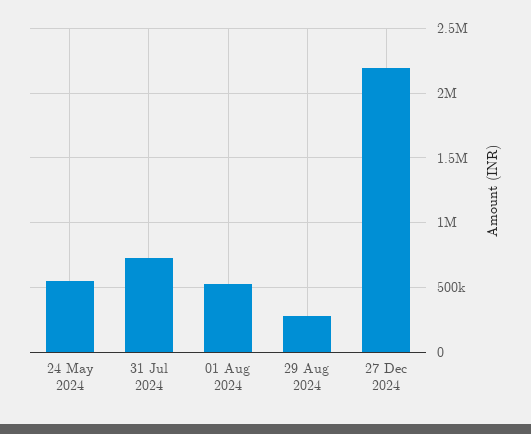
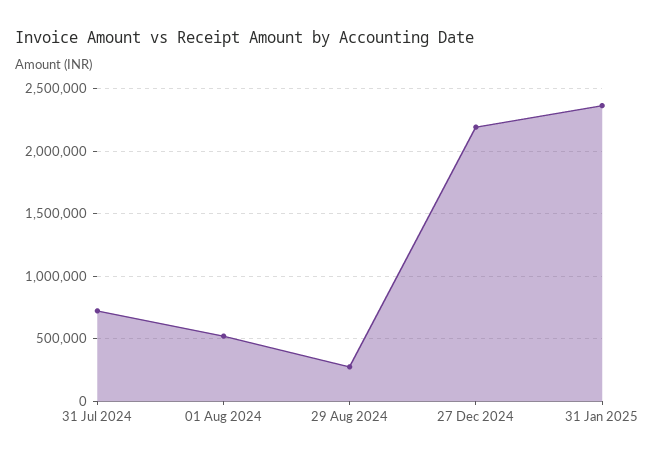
24 May 2024: 550000 -> none
31 Jan 2025: none -> 2350000

